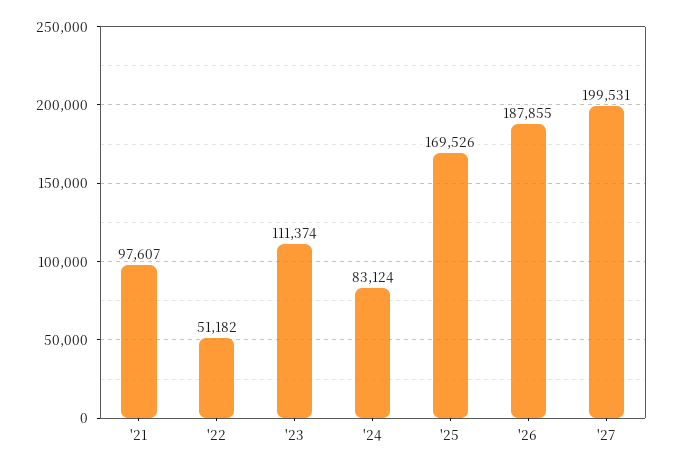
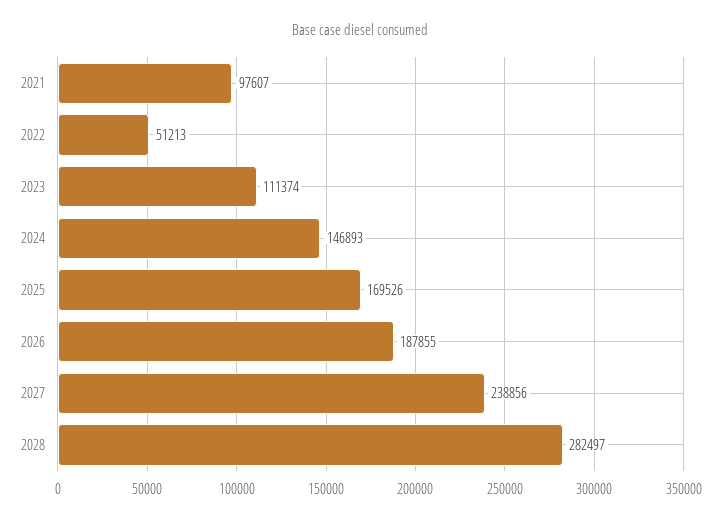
'22: 51182 -> 51213
'24: 83124 -> 146893
'27: 199531 -> 238856
2028: none -> 282497

